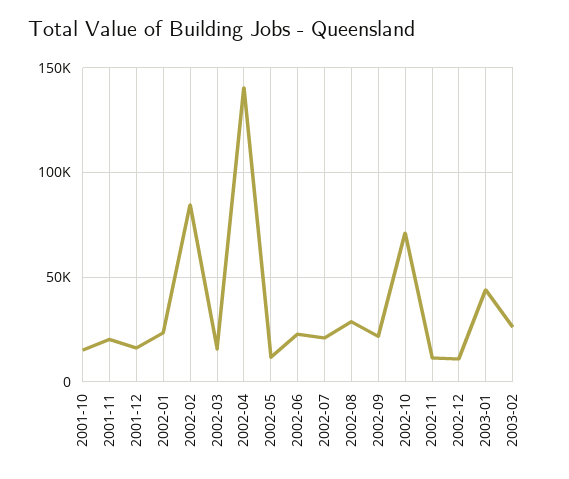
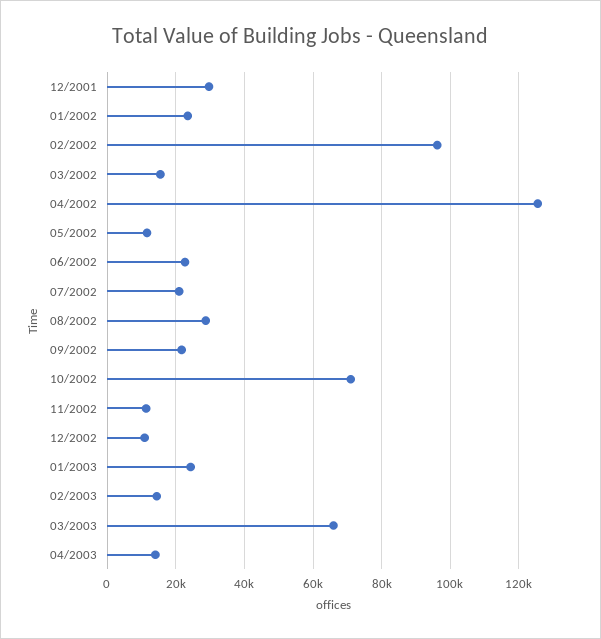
2001-10: 15000 -> none
2001-11: 20000 -> none
2001-12: 15000 -> 30000
2002-02: 85000 -> 96000
2002-04: 140000 -> 126000
2003-01: 45000 -> 24000
2003-02: 25000 -> 14000
03/2003: none -> 66000
04/2003: none -> 14000

